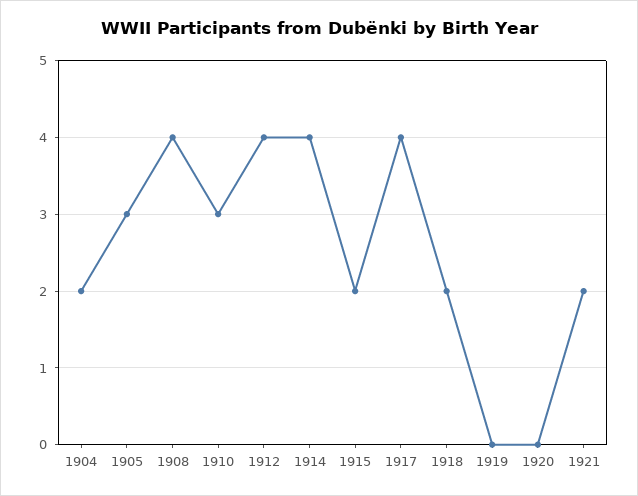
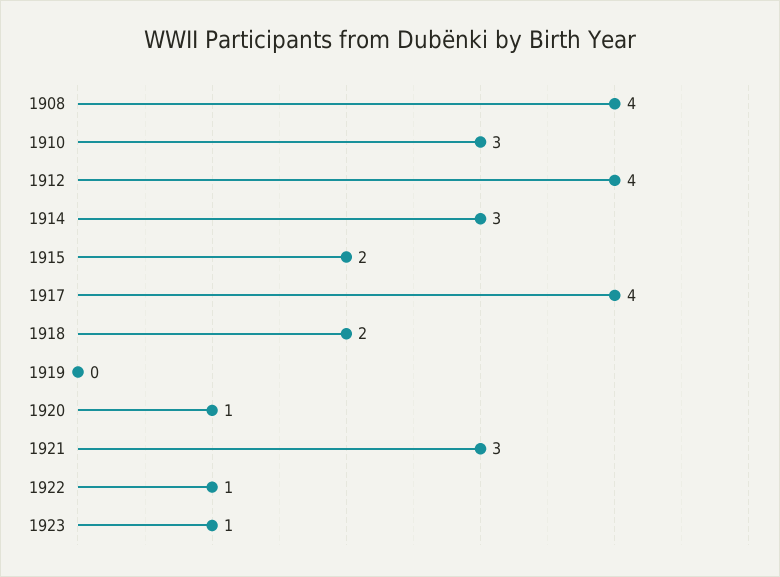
1904: 2 -> none
1905: 3 -> none
1914: 4 -> 3
1920: 0 -> 1
1921: 2 -> 3
1922: none -> 1
1923: none -> 1

